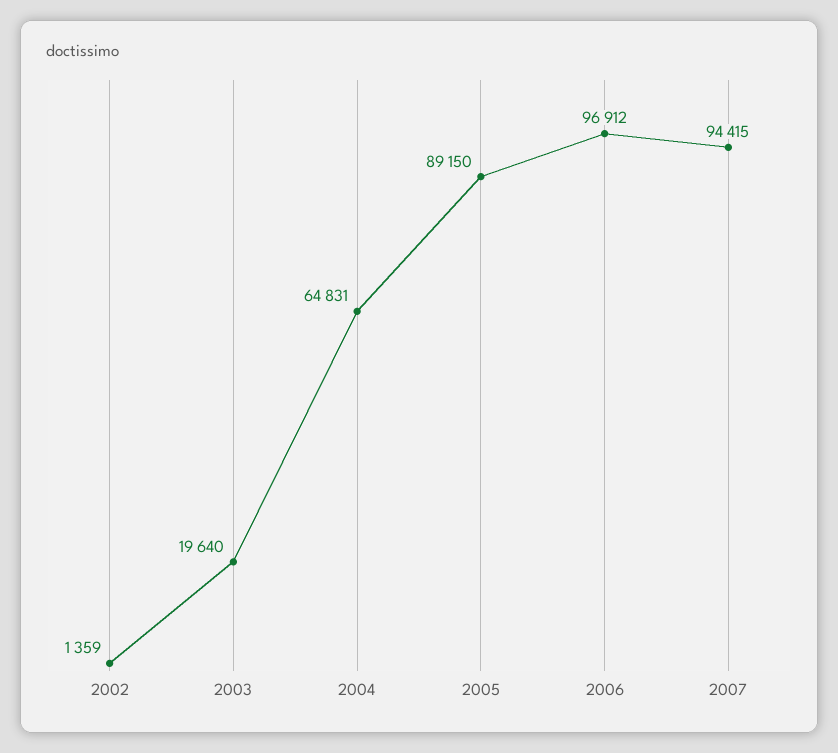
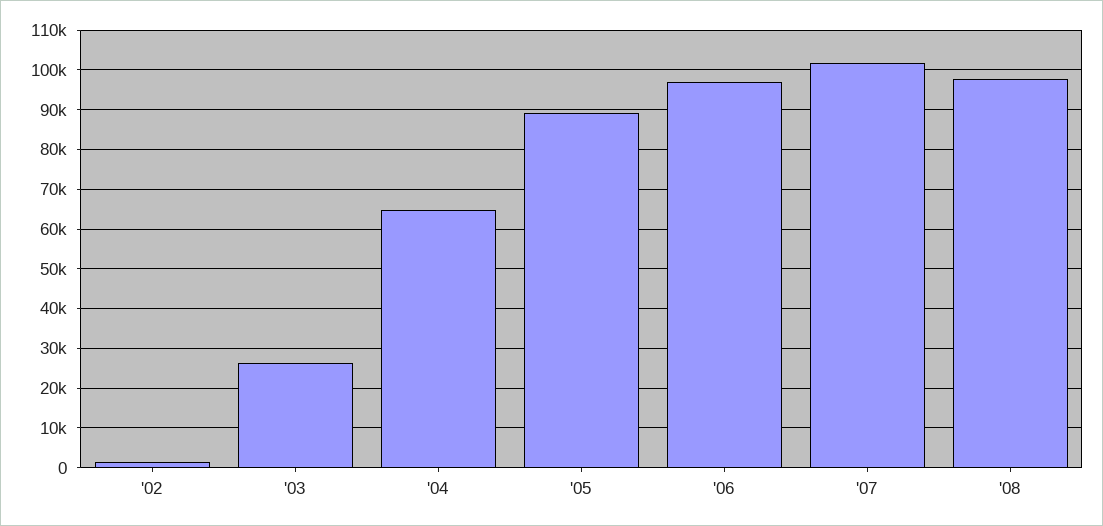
2003: 19640 -> 26000
2007: 94415 -> 102000
'08: none -> 98000

